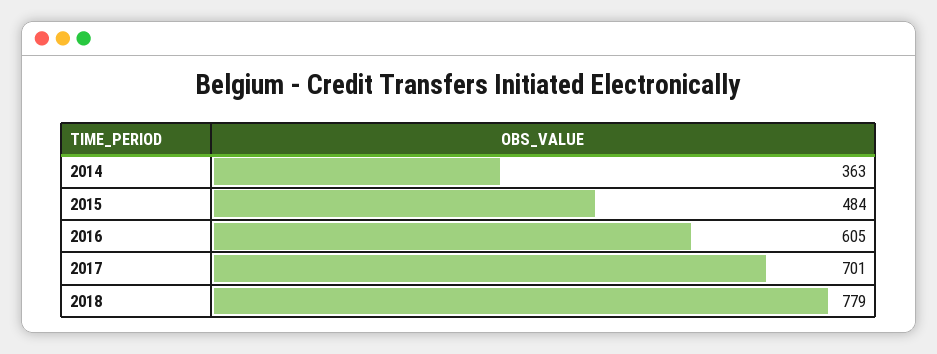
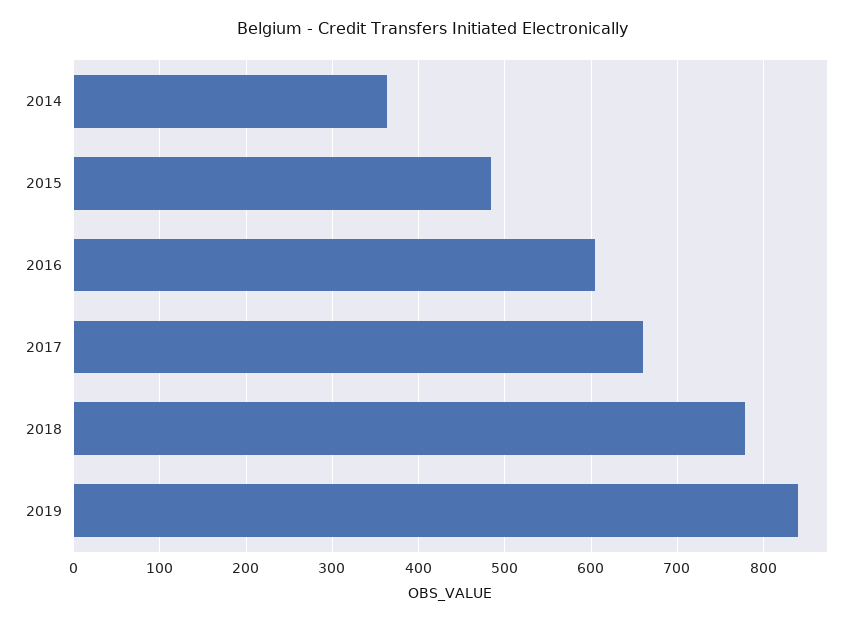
2017: 701 -> 660
2019: none -> 840

